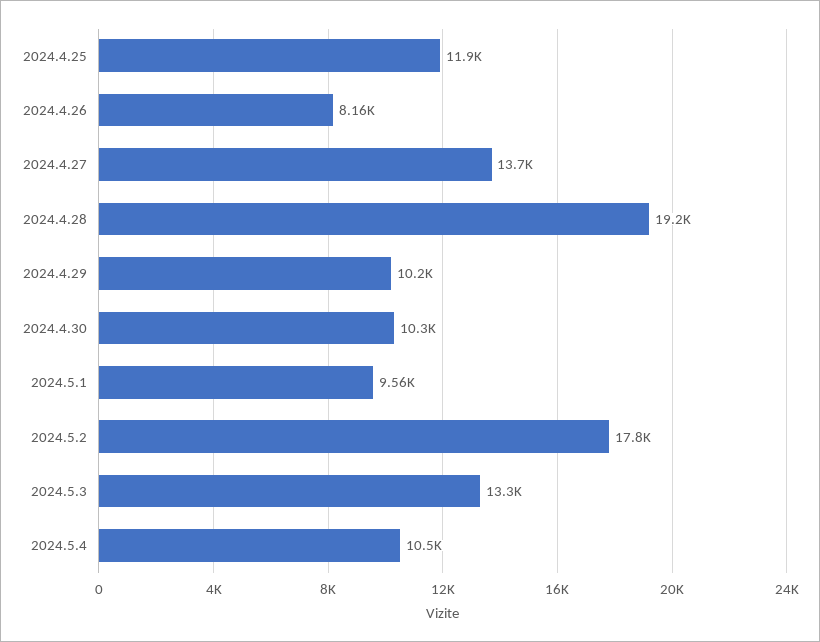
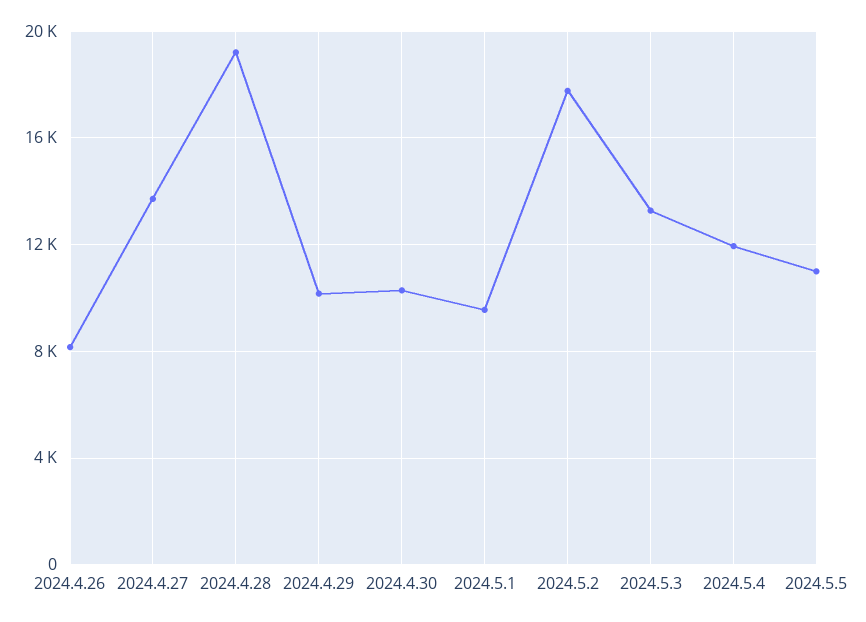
2024.4.25: 11900 -> none
2024.5.4: 10500 -> 12000
2024.5.5: none -> 11000

